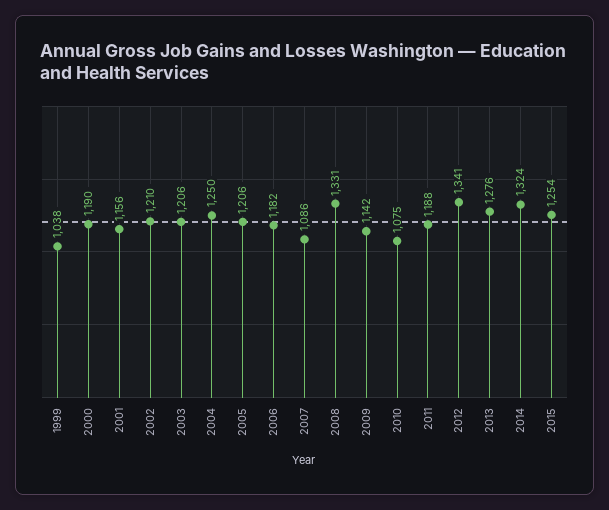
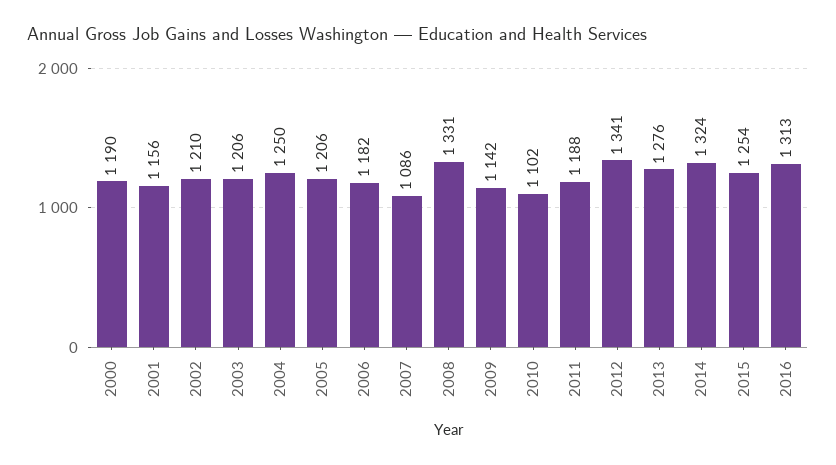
1999: 1038 -> none
2010: 1075 -> 1102
2016: none -> 1313

